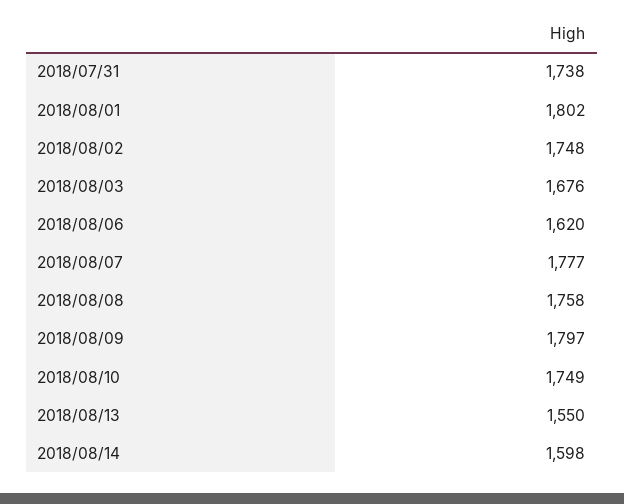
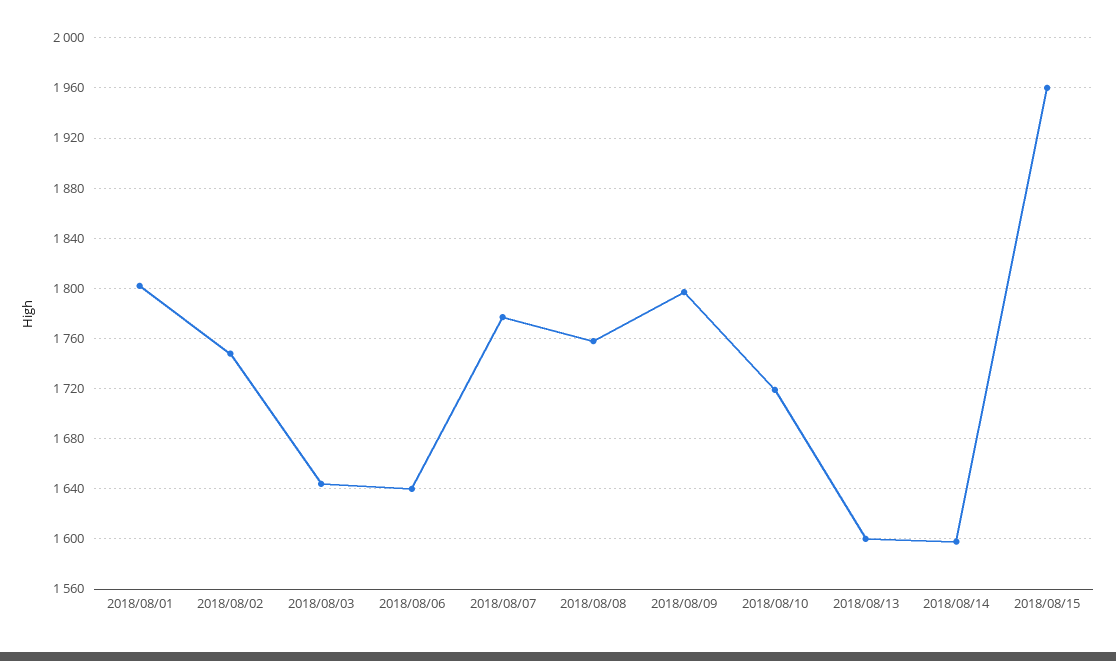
2018/07/31: 1738 -> none
2018/08/03: 1676 -> 1645
2018/08/06: 1620 -> 1640
2018/08/10: 1749 -> 1720
2018/08/13: 1550 -> 1600
2018/08/15: none -> 1960

